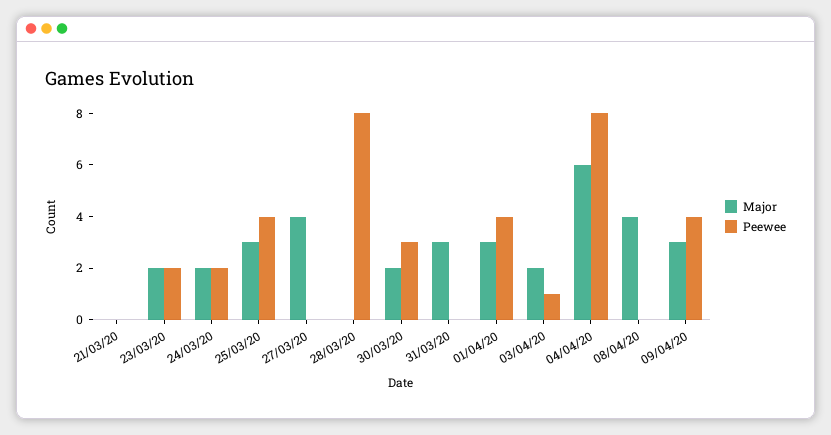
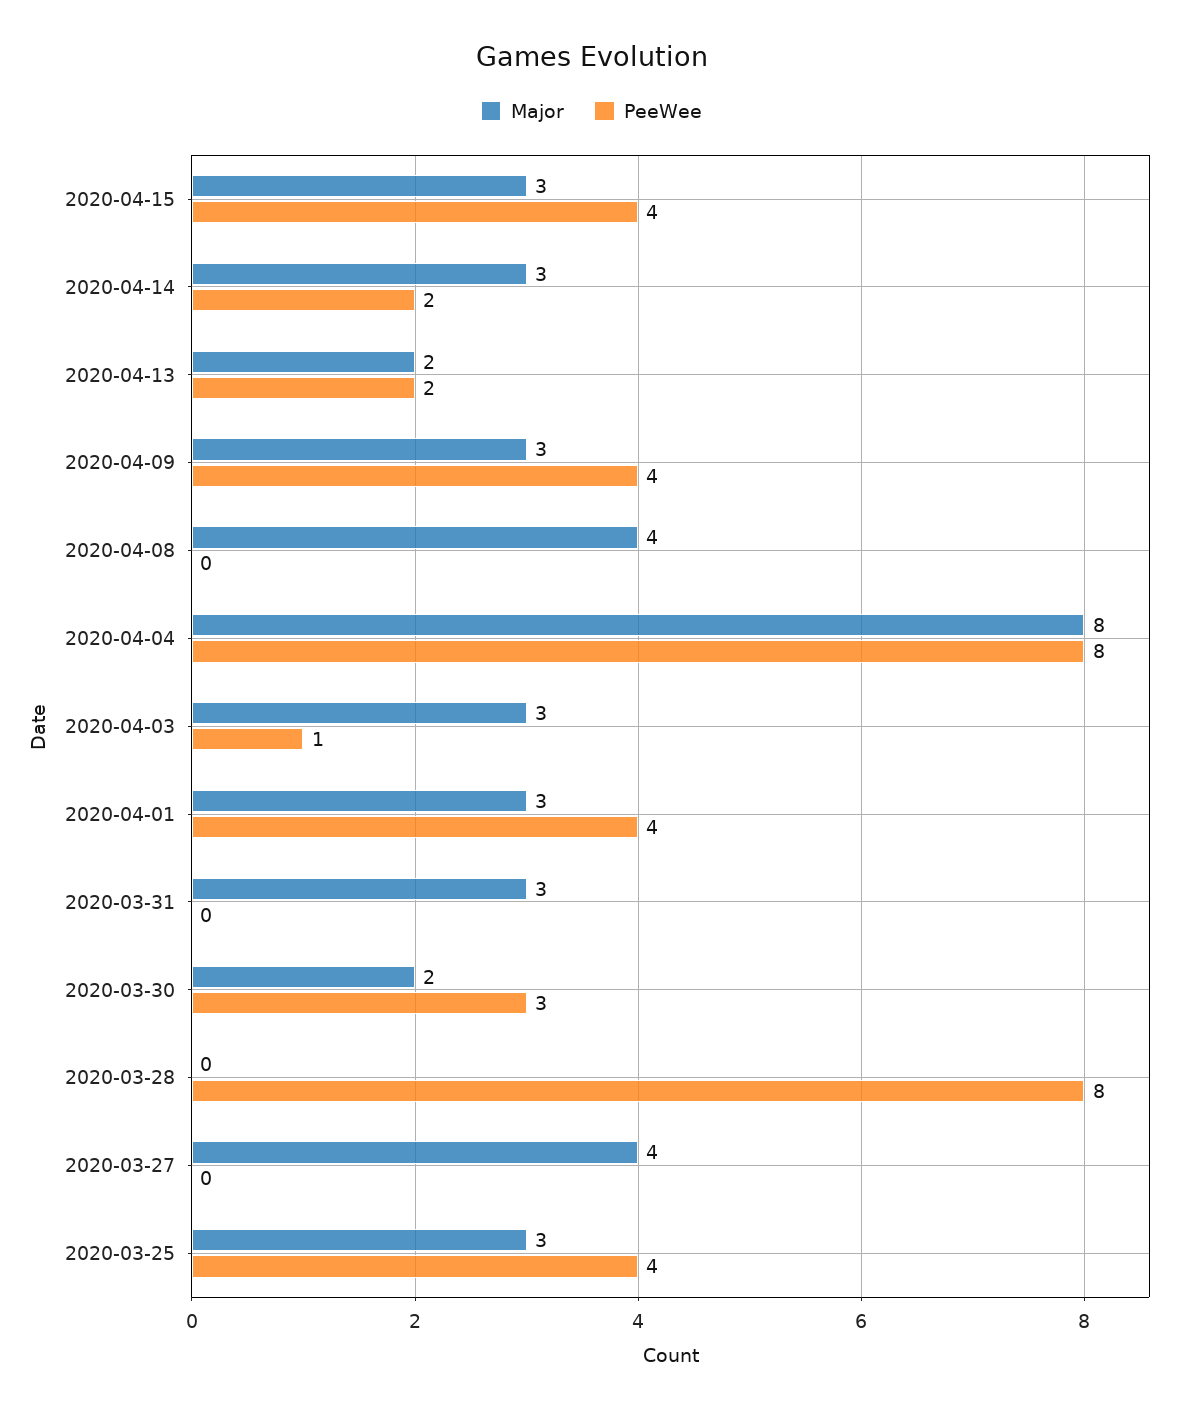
Major, 21/03/20: 0 -> none
Peewee, 21/03/20: 0 -> none
Major, 23/03/20: 2 -> none
Peewee, 23/03/20: 2 -> none
Major, 24/03/20: 2 -> none
Peewee, 24/03/20: 2 -> none
Major, 03/04/20: 2 -> 3
Major, 04/04/20: 6 -> 8
Major, 2020-04-15: none -> 3
Peewee, 2020-04-15: none -> 4
Major, 2020-04-14: none -> 3
Peewee, 2020-04-14: none -> 2
Major, 2020-04-13: none -> 2
Peewee, 2020-04-13: none -> 2

